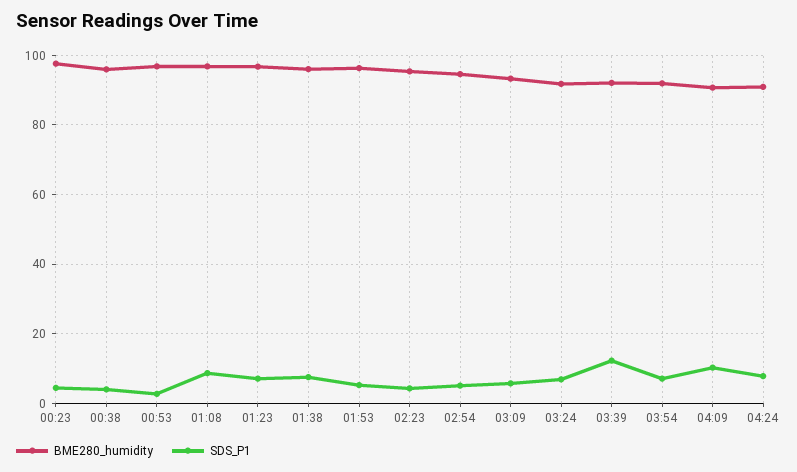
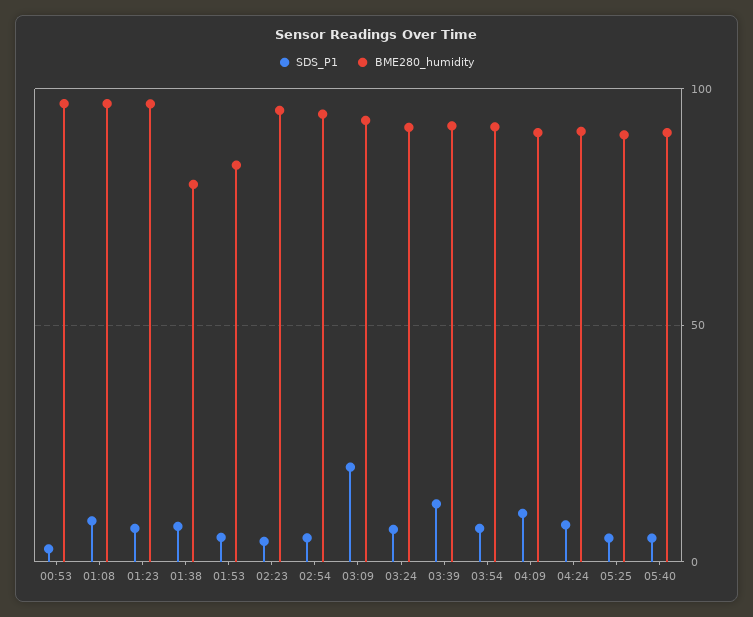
BME280_humidity, 00:23: 98 -> none
SDS_P1, 00:23: 4 -> none
BME280_humidity, 00:38: 96 -> none
SDS_P1, 00:38: 4 -> none
BME280_humidity, 01:38: 96 -> 80
BME280_humidity, 01:53: 96 -> 85
SDS_P1, 03:09: 6 -> 20
SDS_P1, 05:25: none -> 5
BME280_humidity, 05:25: none -> 90
SDS_P1, 05:40: none -> 5
BME280_humidity, 05:40: none -> 90

